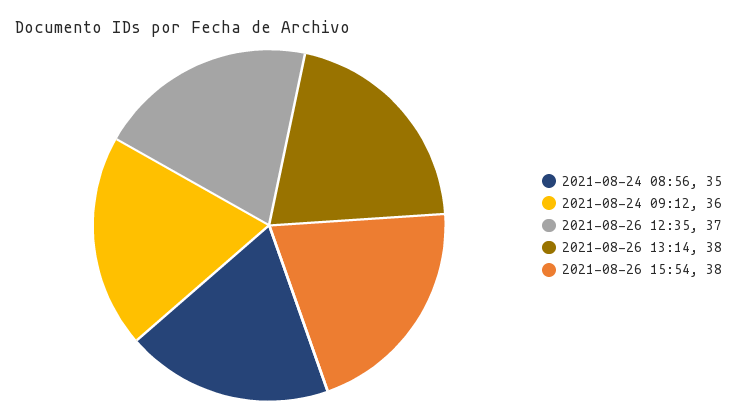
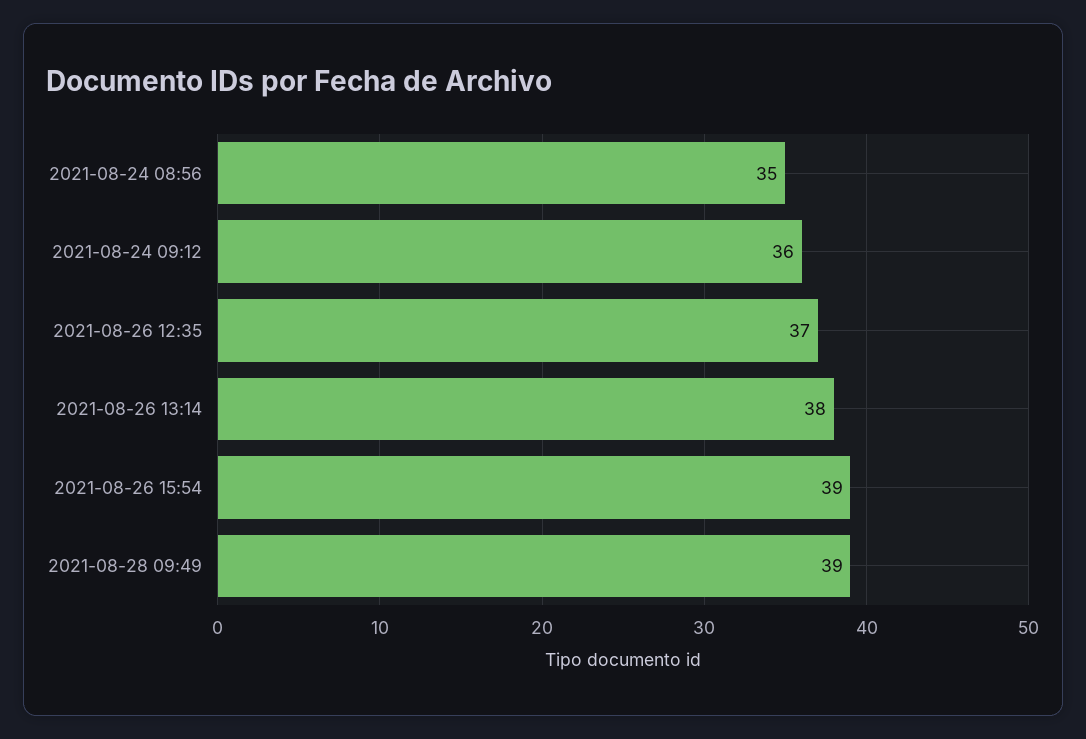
2021-08-26 15:54: 38 -> 39
2021-08-28 09:49: none -> 39

